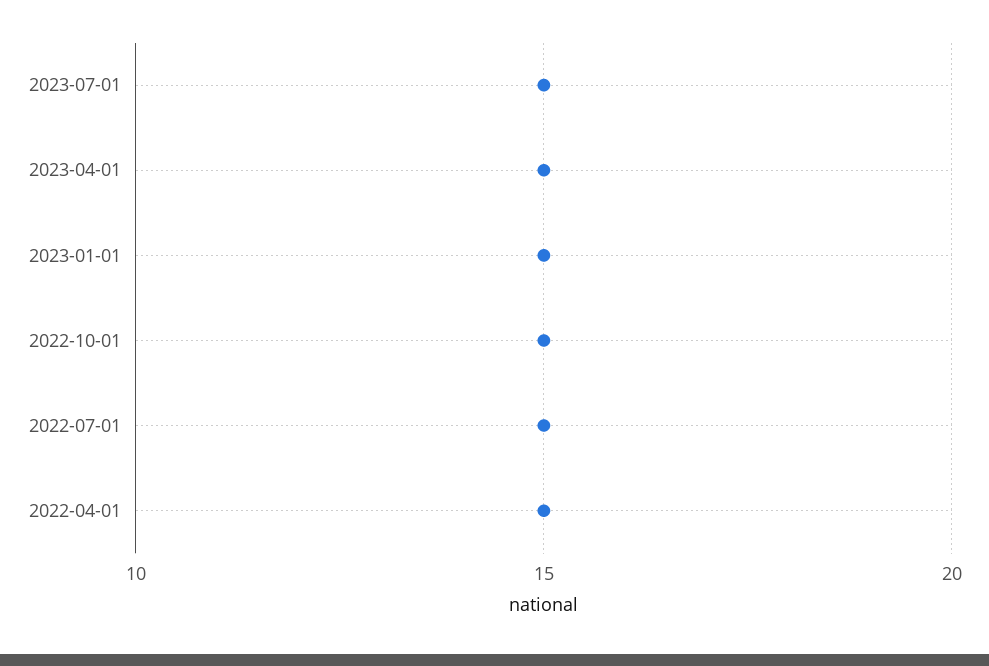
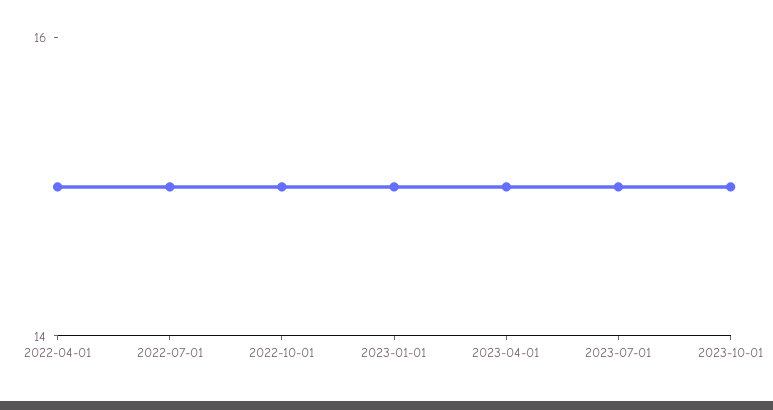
2023-10-01: none -> 15

